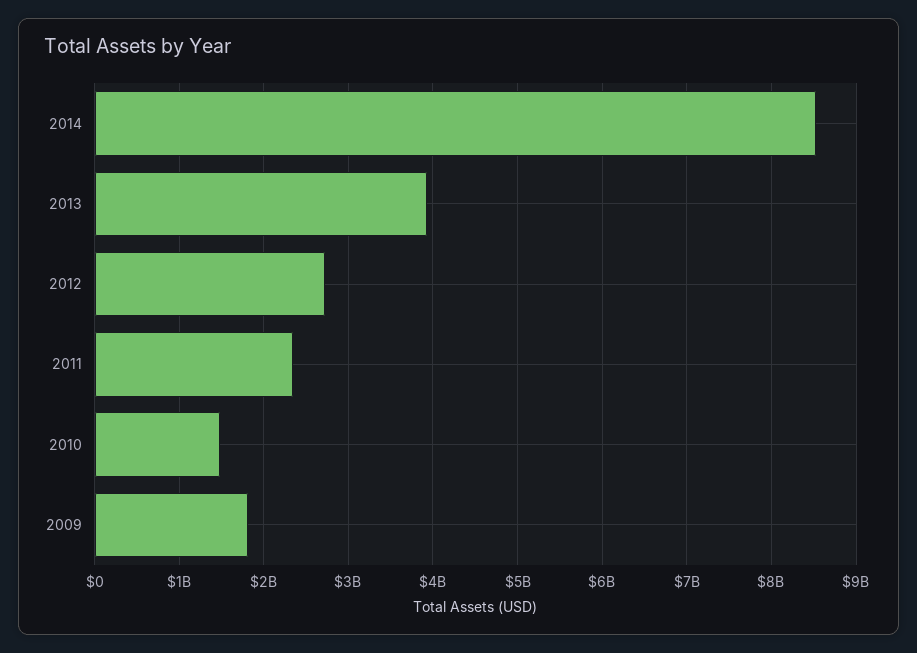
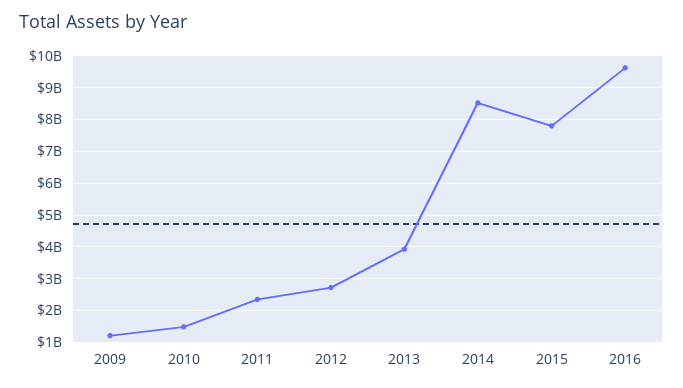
2009: 1800000000 -> 1200000000
2015: none -> 7800000000
2016: none -> 9600000000

